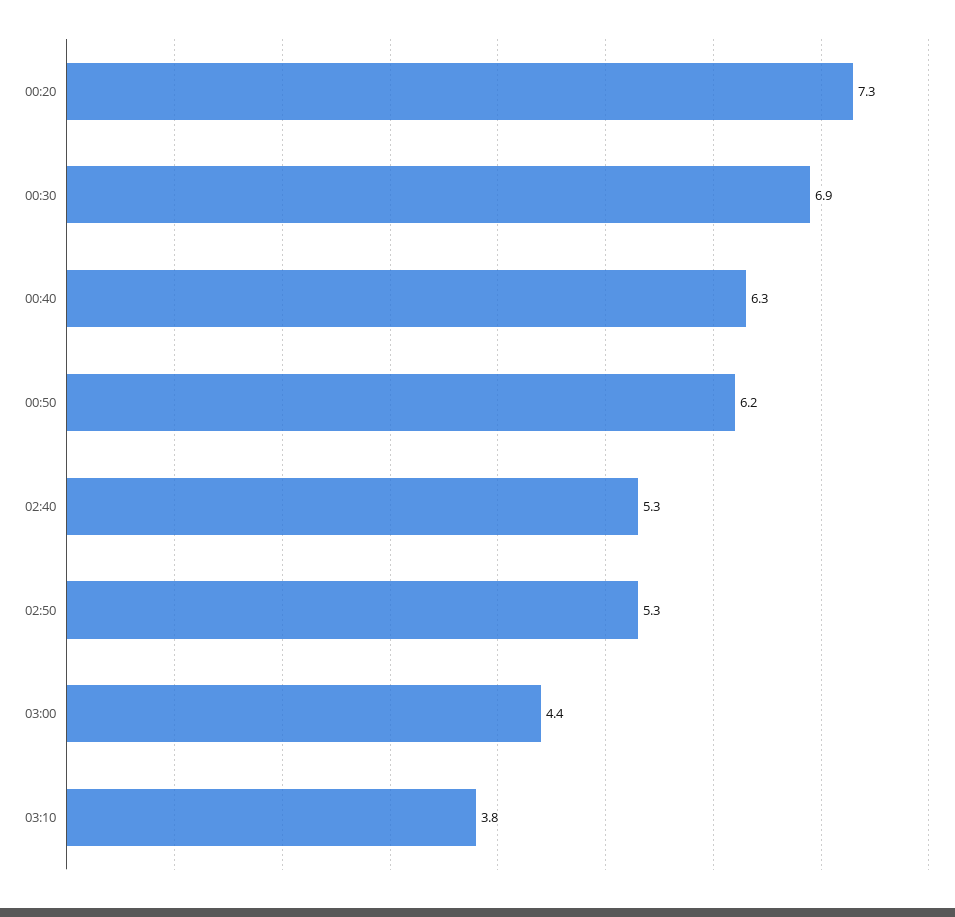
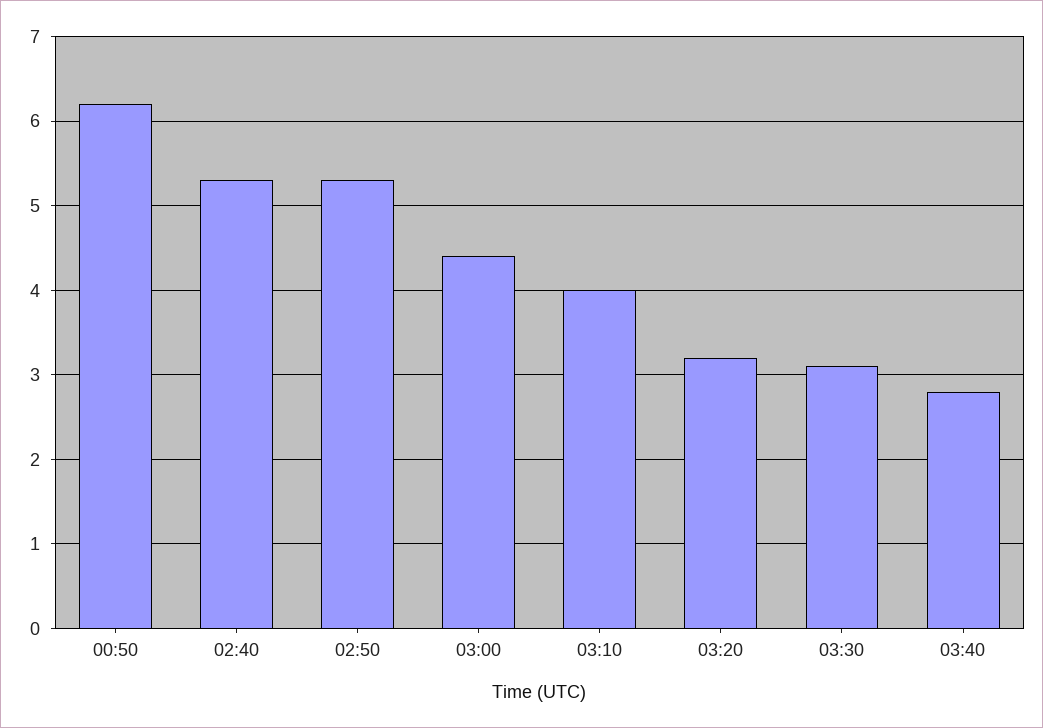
00:20: 7.3 -> none
00:30: 6.9 -> none
00:40: 6.3 -> none
03:10: 3.8 -> 4
03:20: none -> 3.2
03:30: none -> 3.1
03:40: none -> 2.8

